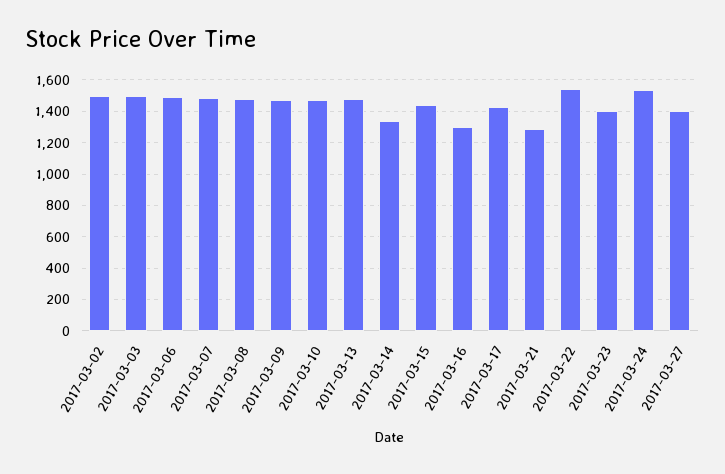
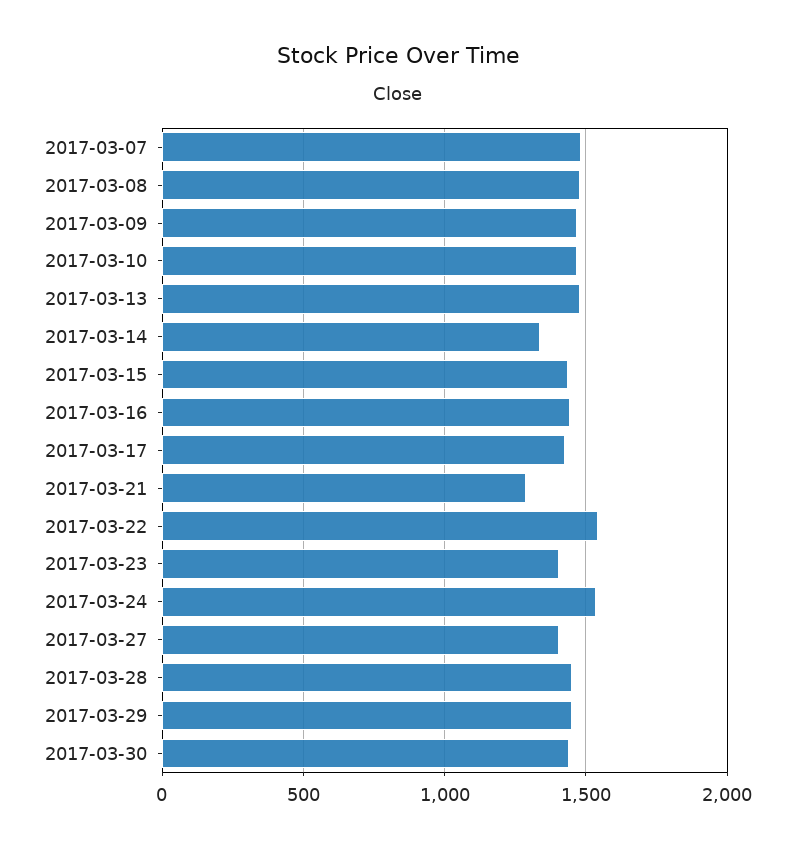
2017-03-02: 1500 -> none
2017-03-03: 1500 -> none
2017-03-06: 1500 -> none
2017-03-16: 1300 -> 1450
2017-03-28: none -> 1450
2017-03-29: none -> 1450
2017-03-30: none -> 1450

